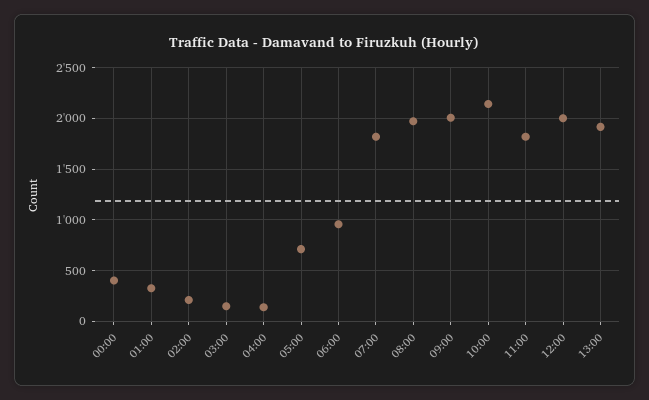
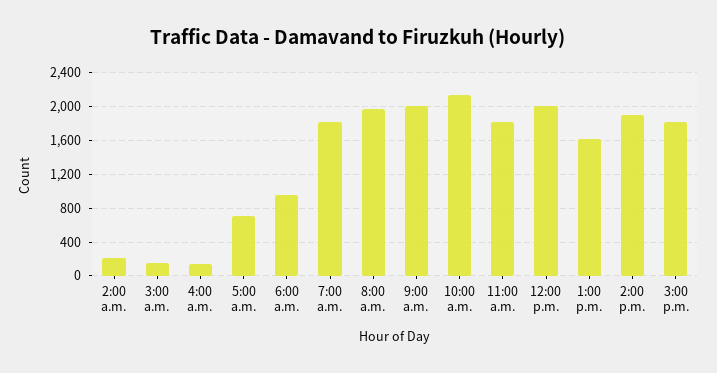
00:00: 400 -> none
01:00: 300 -> none
13:00: 1900 -> 1600
2:00 p.m.: none -> 1900
3:00 p.m.: none -> 1800

